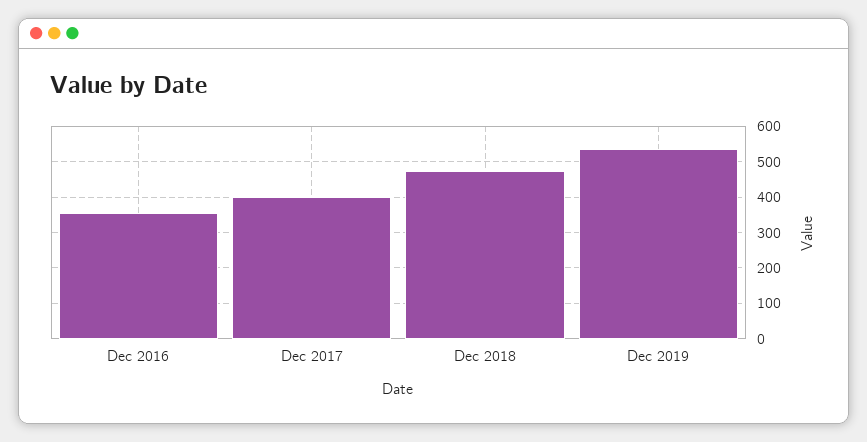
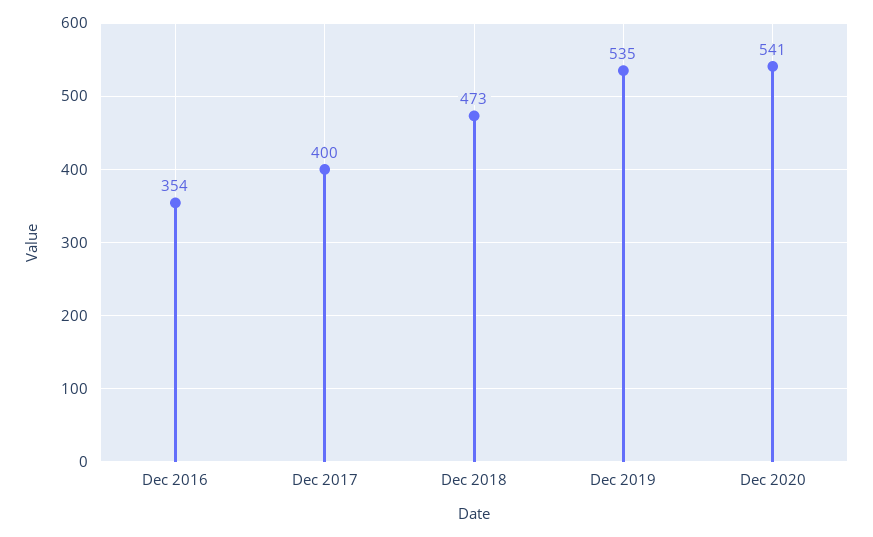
Dec 2020: none -> 541

